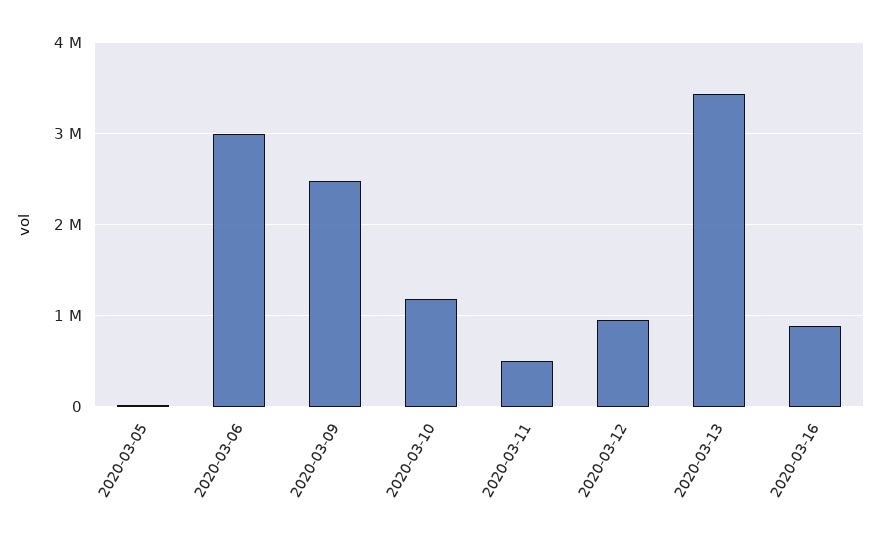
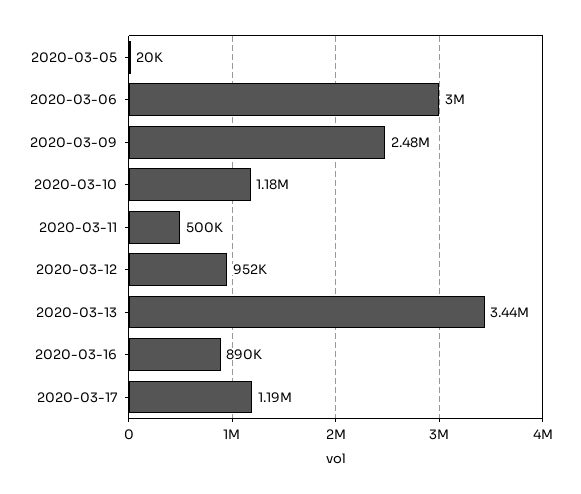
2020-03-17: none -> 1190000

